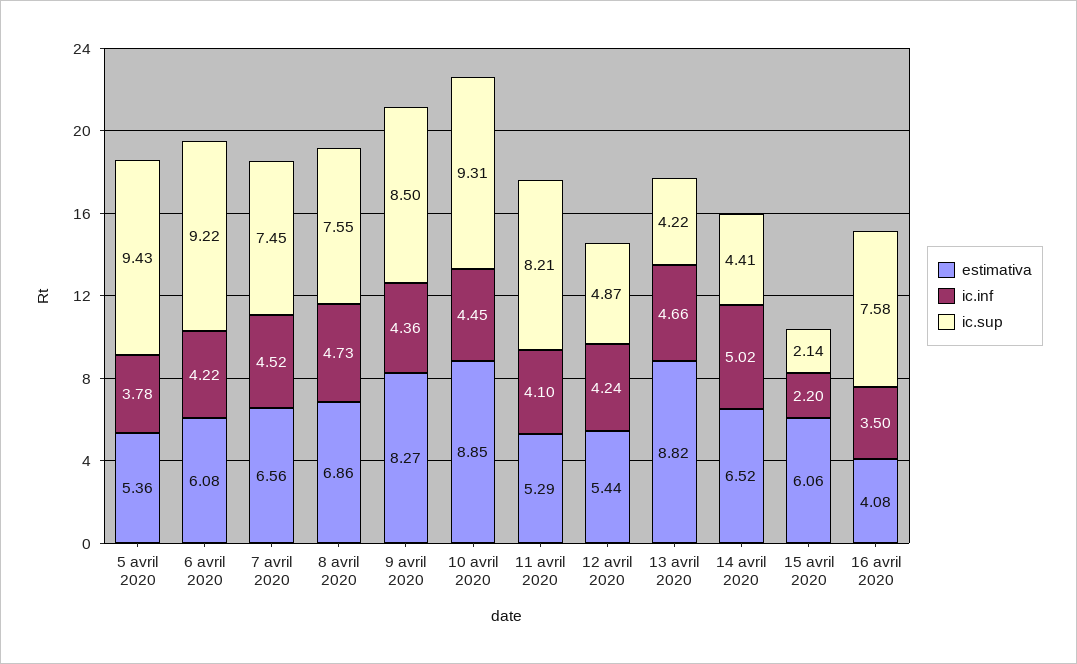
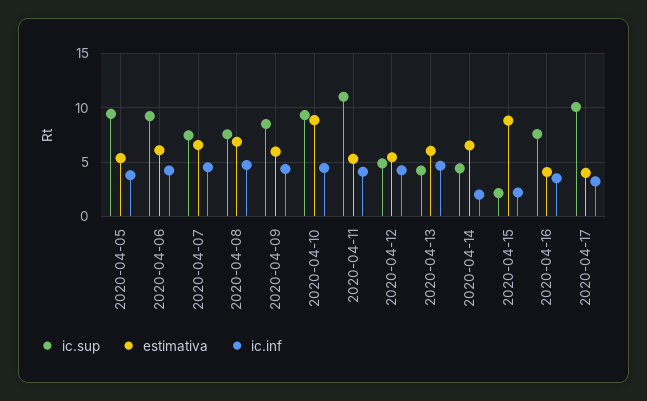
estimativa, 9 avril 2020: 8.27 -> 6
ic.sup, 11 avril 2020: 8.21 -> 11
estimativa, 13 avril 2020: 8.82 -> 6
ic.inf, 14 avril 2020: 5.02 -> 2
estimativa, 15 avril 2020: 6.06 -> 9
ic.sup, 2020-04-17: none -> 10
estimativa, 2020-04-17: none -> 4
ic.inf, 2020-04-17: none -> 3

